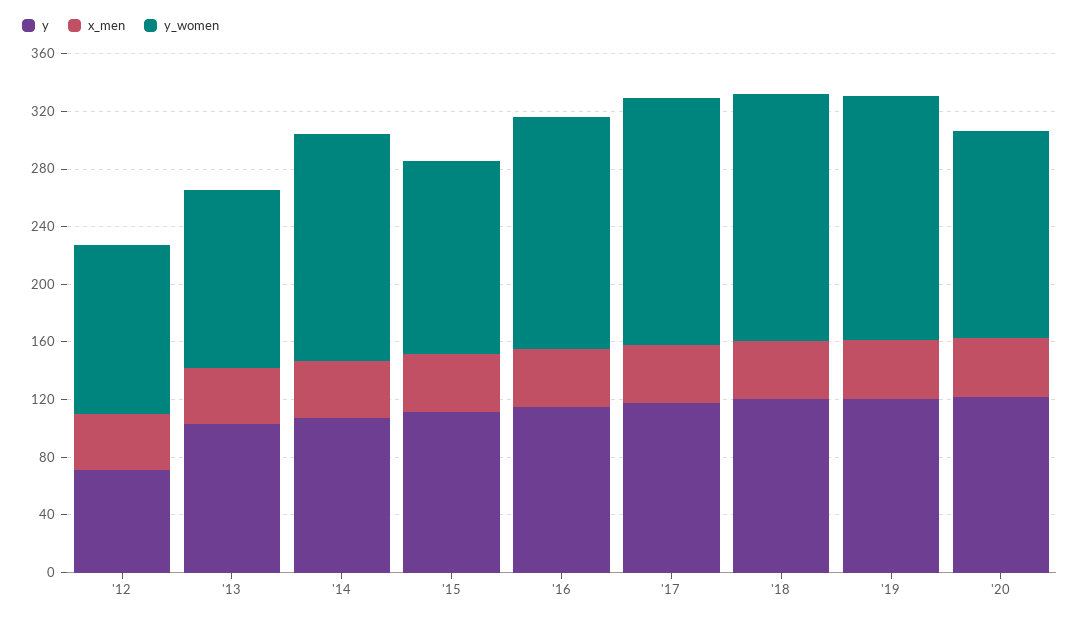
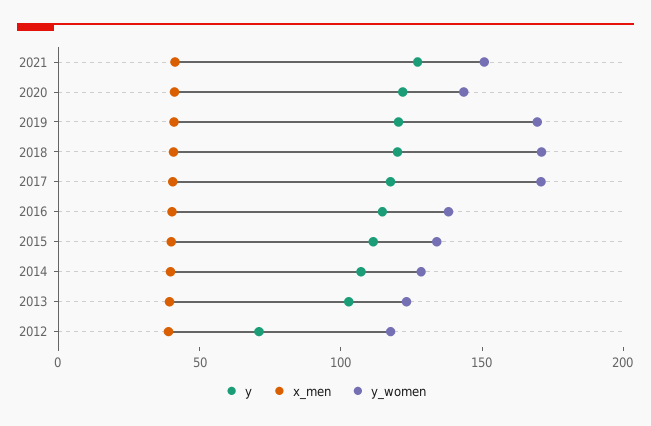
y_women, '14: 160 -> 130
y_women, '16: 160 -> 140
y, 2021: none -> 130
x_men, 2021: none -> 40
y_women, 2021: none -> 150

